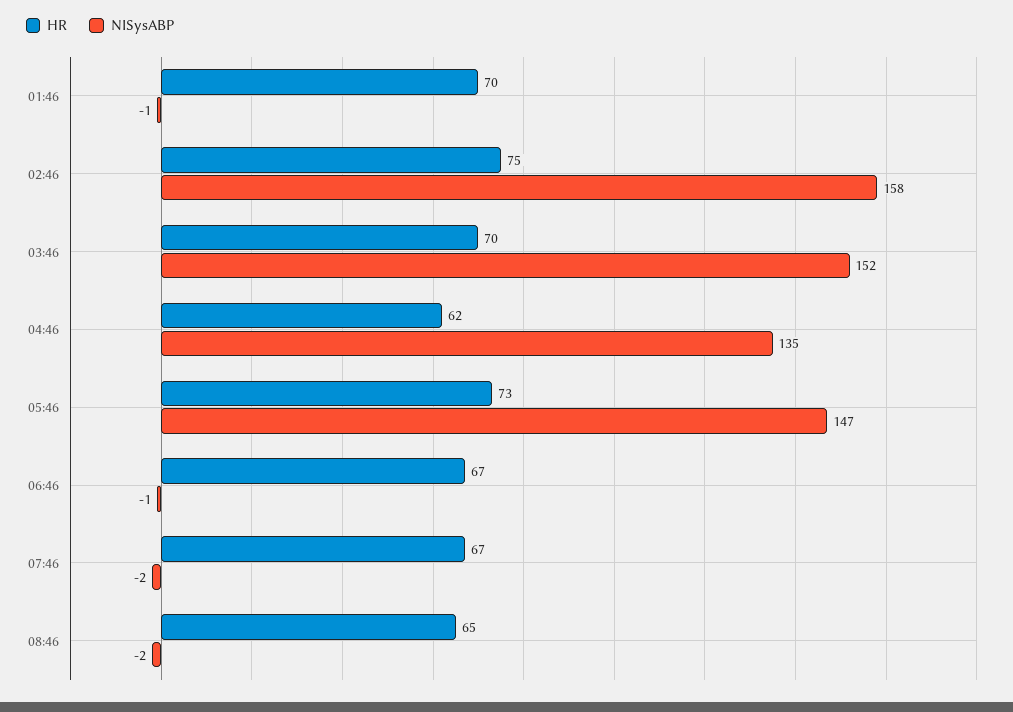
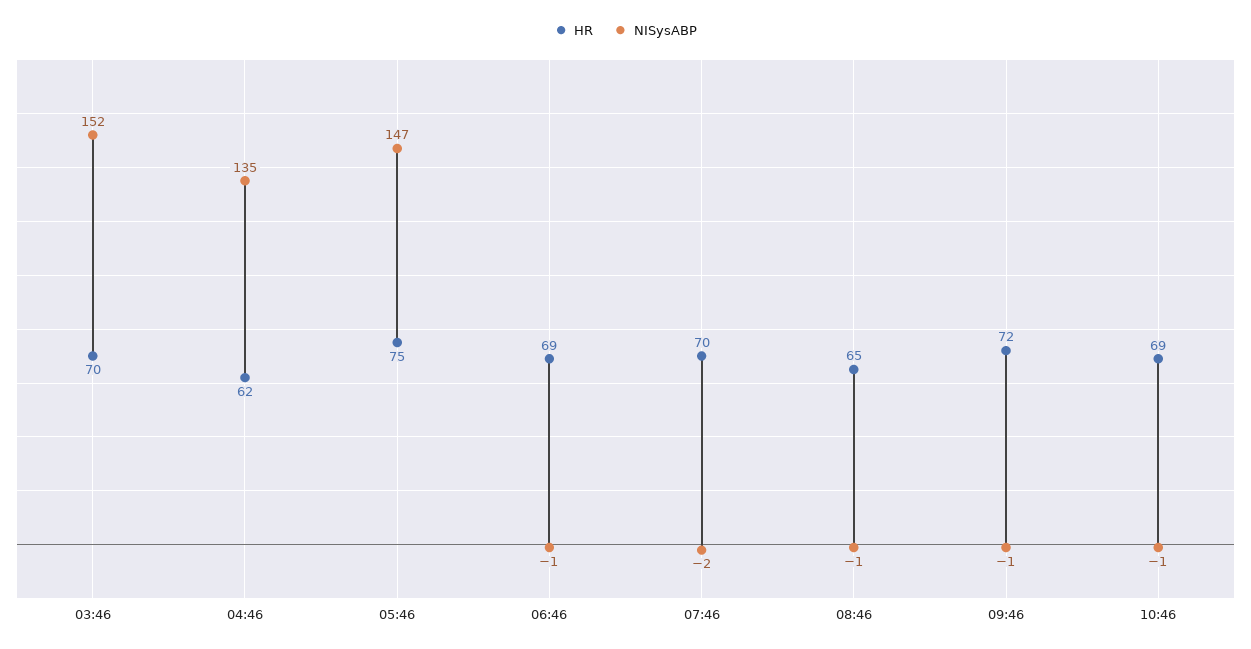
HR, 01:46: 70 -> none
NISysABP, 01:46: -1 -> none
HR, 02:46: 75 -> none
NISysABP, 02:46: 158 -> none
HR, 05:46: 73 -> 75
HR, 06:46: 67 -> 69
HR, 07:46: 67 -> 70
NISysABP, 08:46: -2 -> -1
HR, 09:46: none -> 72
NISysABP, 09:46: none -> -1
HR, 10:46: none -> 69
NISysABP, 10:46: none -> -1

